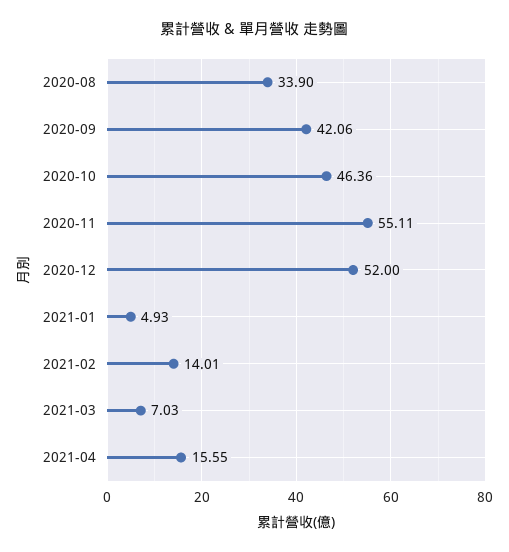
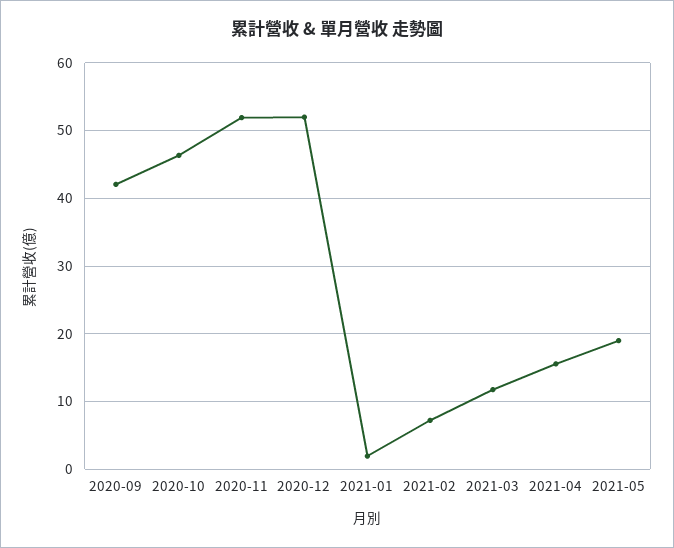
2020-08: 33.9 -> none
2020-11: 55.11 -> 52
2021-01: 4.93 -> 2
2021-02: 14.01 -> 7
2021-03: 7.03 -> 12
2021-05: none -> 19

